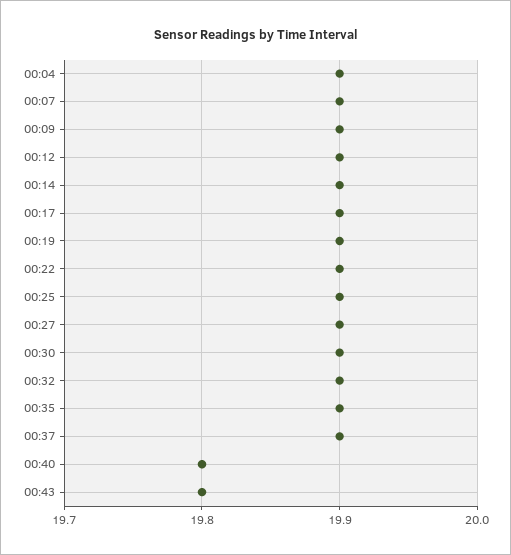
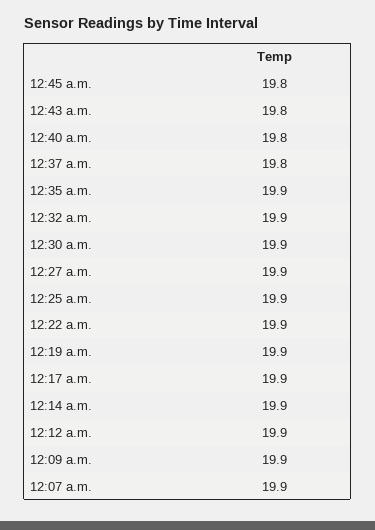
00:04: 19.9 -> none
00:37: 19.9 -> 19.8
12:45 a.m.: none -> 19.8

